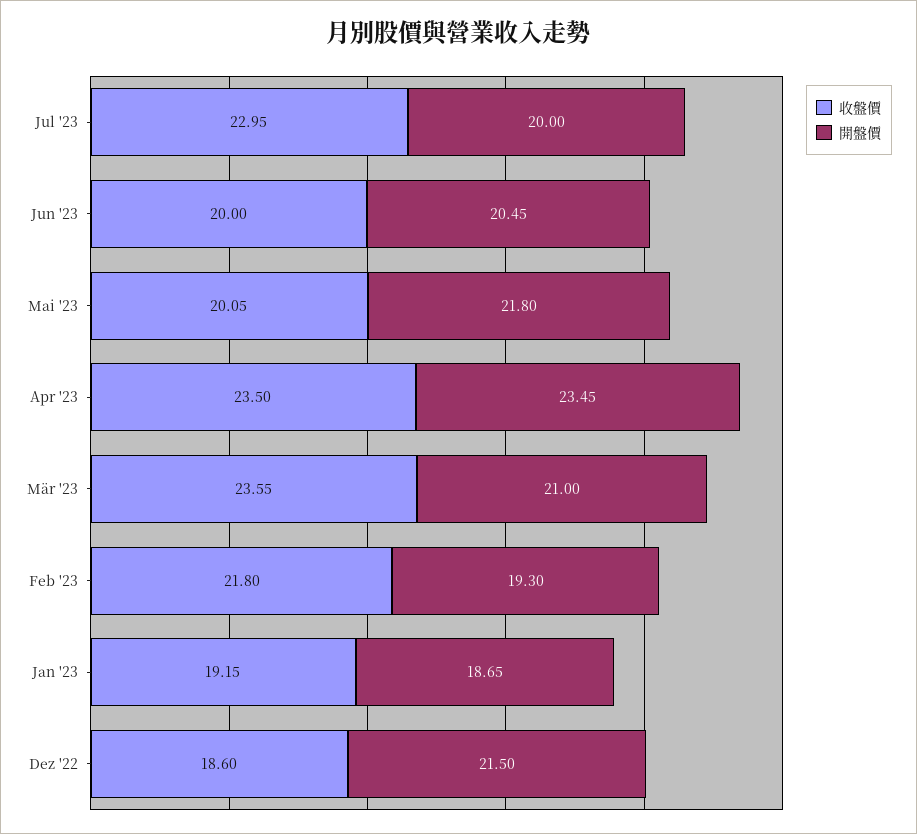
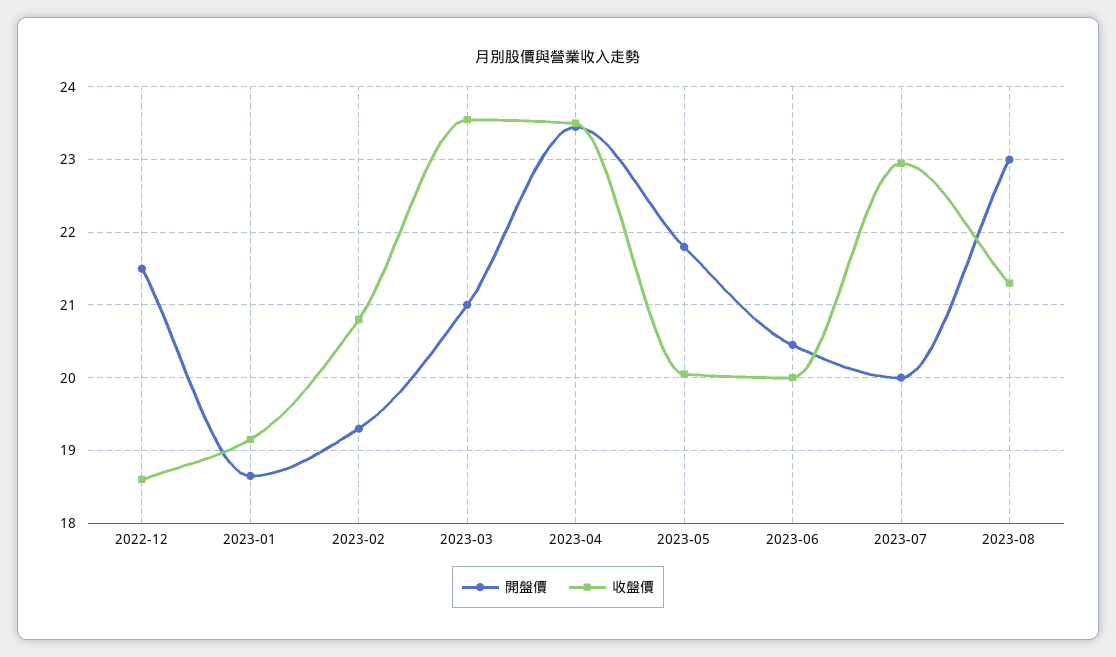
收盤價, Feb '23: 21.8 -> 20.8
開盤價, 2023-08: none -> 23
收盤價, 2023-08: none -> 21.3

